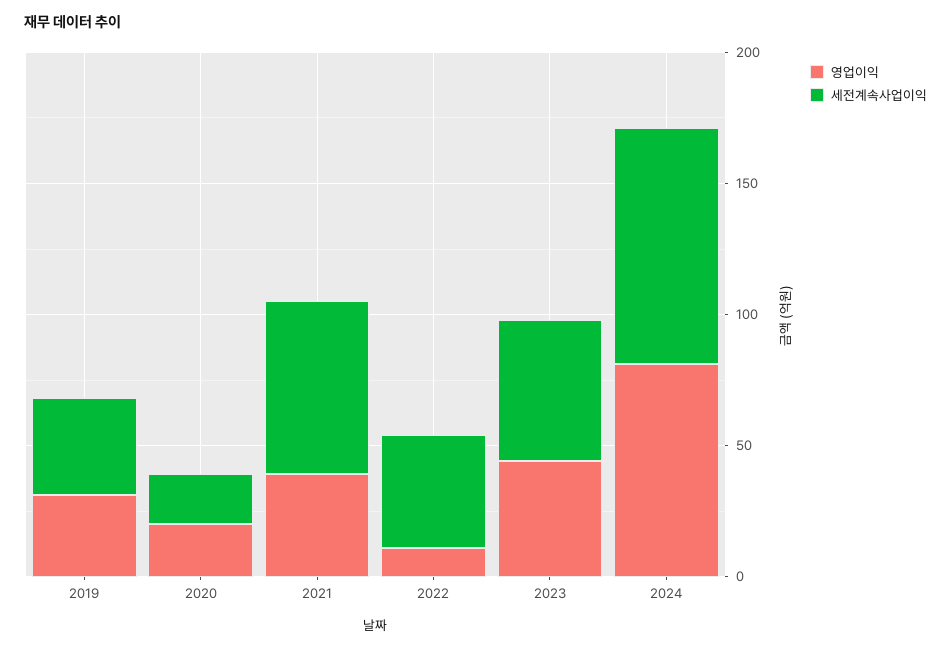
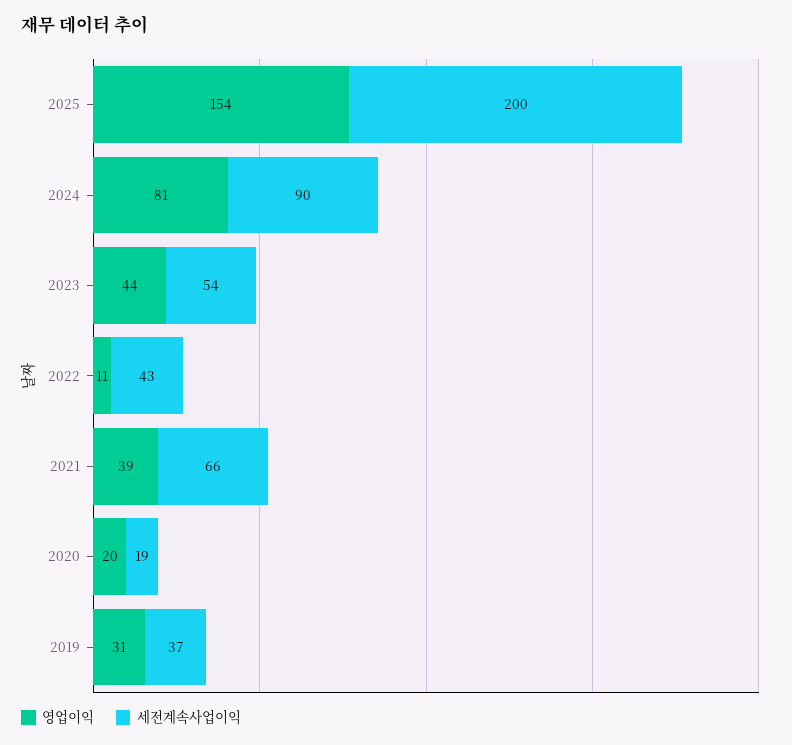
영업이익, 2025: none -> 154
세전계속사업이익, 2025: none -> 200

